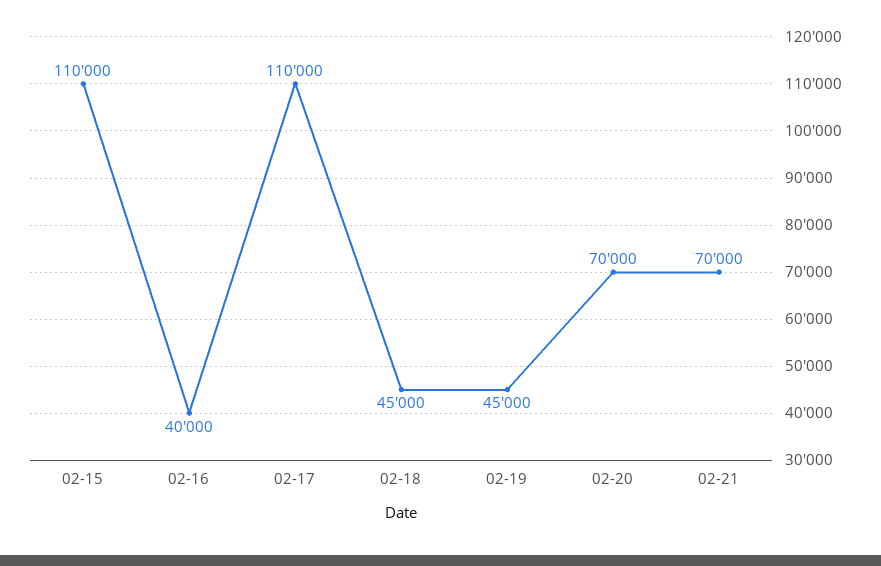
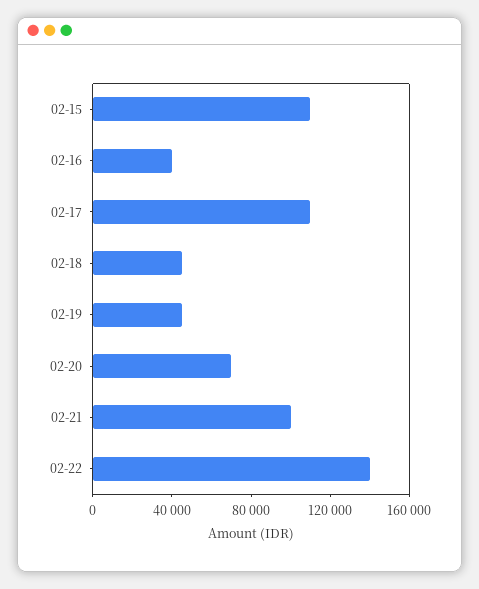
02-21: 70000 -> 100000
02-22: none -> 140000

